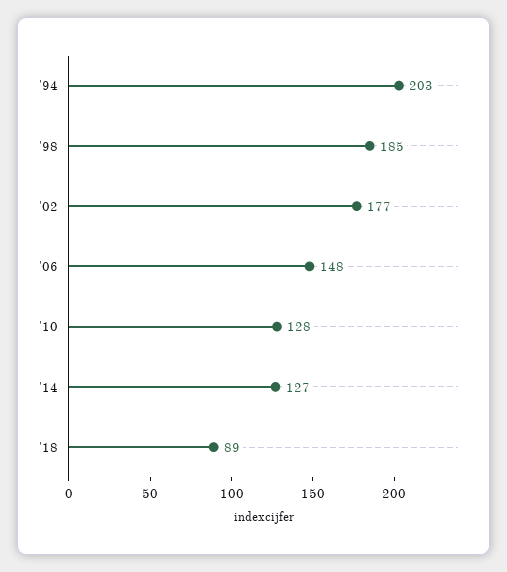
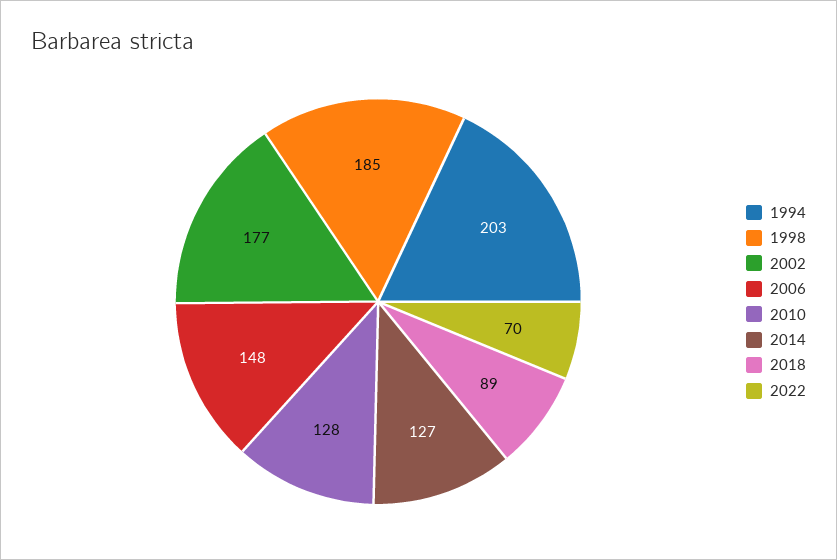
2022: none -> 70

